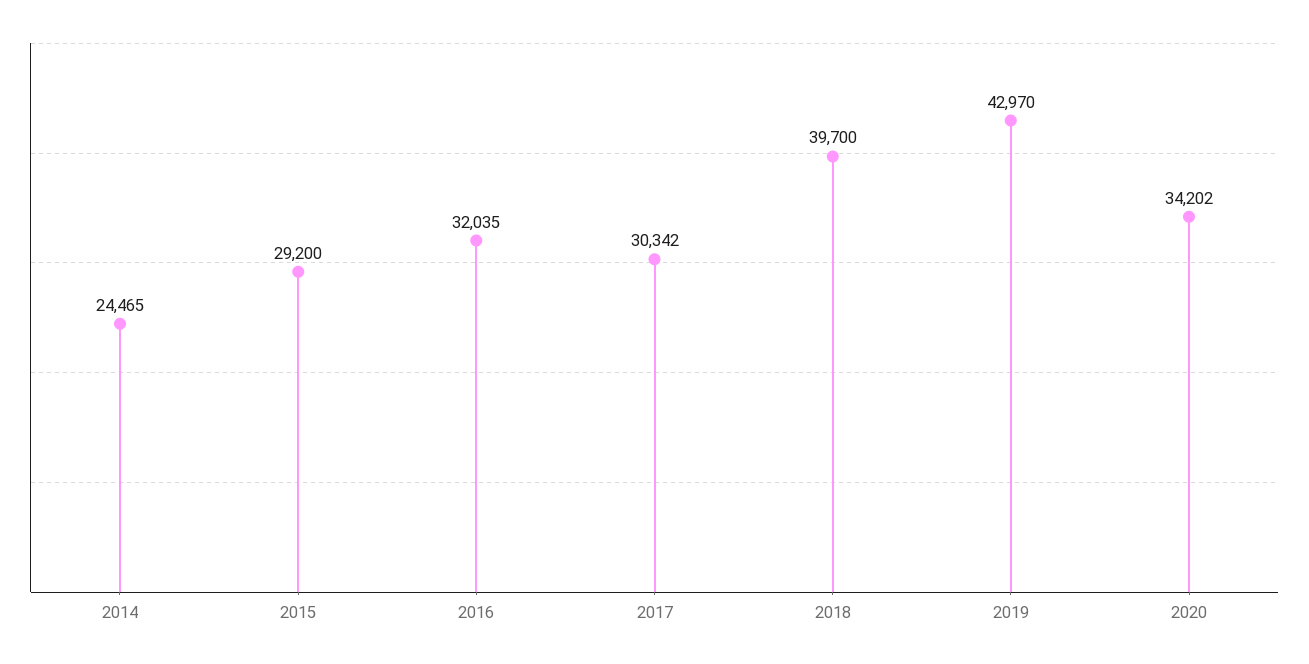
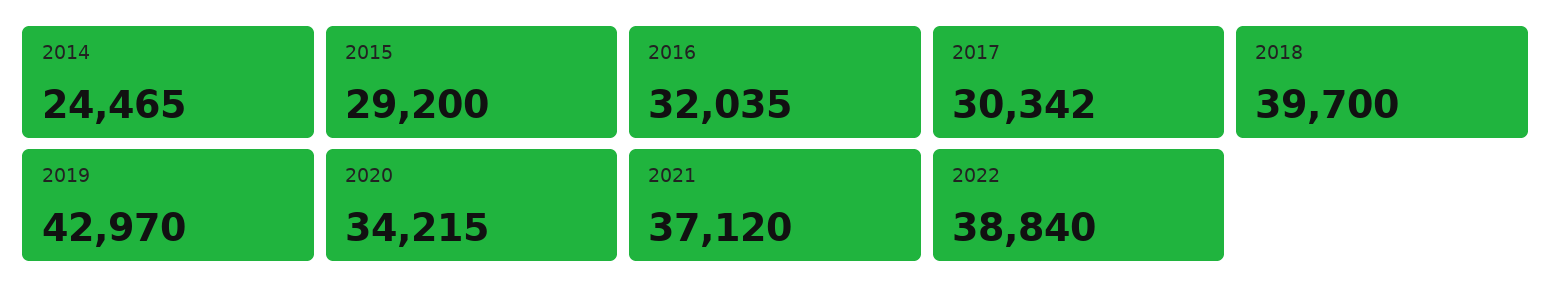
2020: 34202 -> 34215
2021: none -> 37120
2022: none -> 38840

